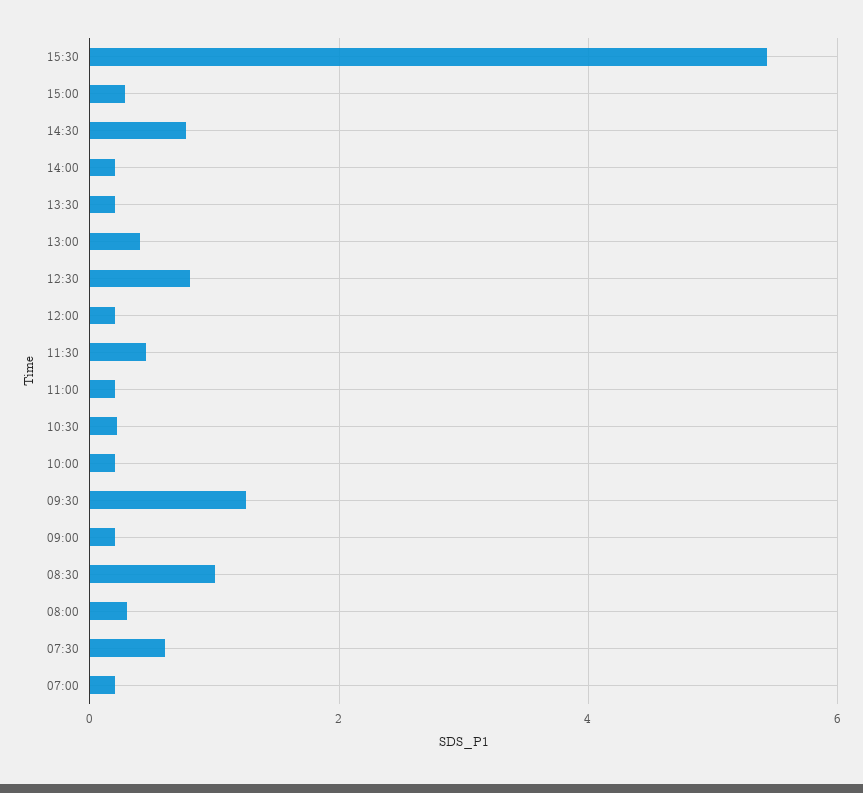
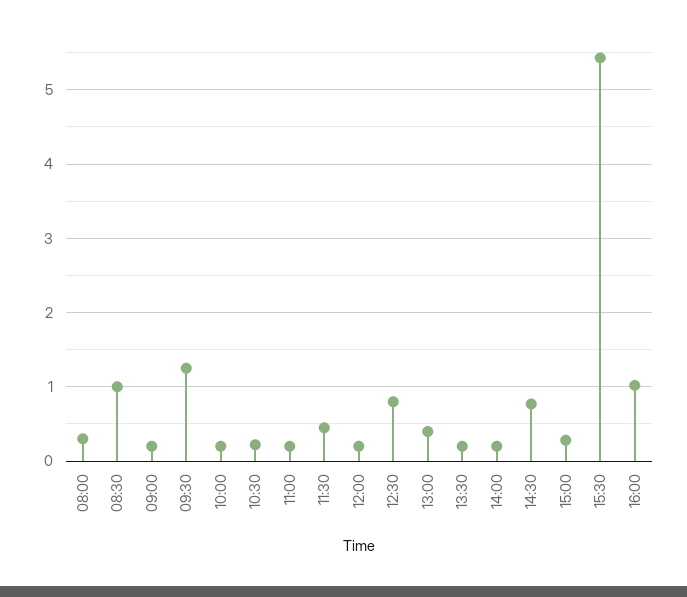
07:30: 0.6 -> none
07:00: 0.2 -> none
16:00: none -> 1

